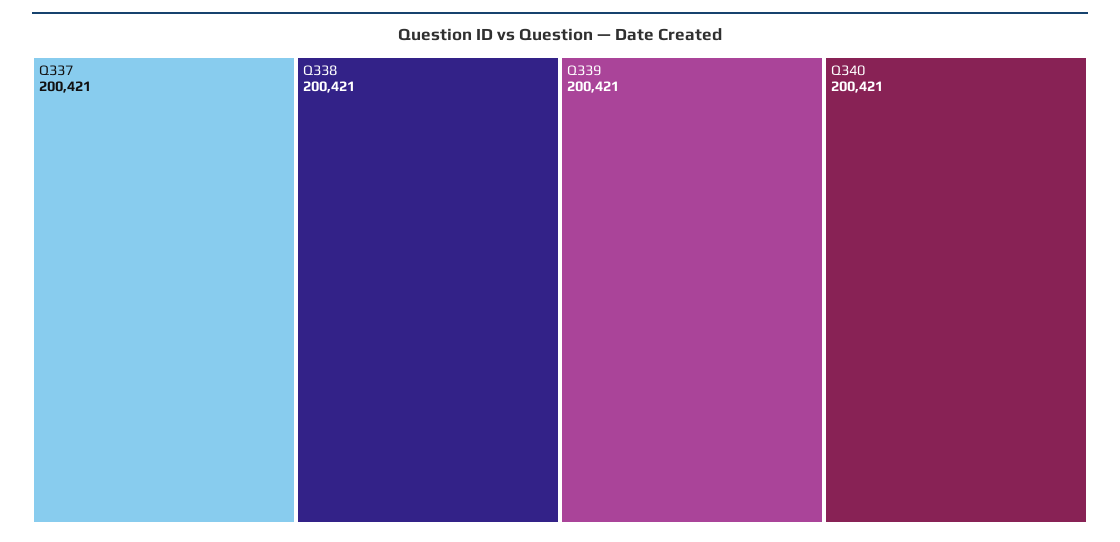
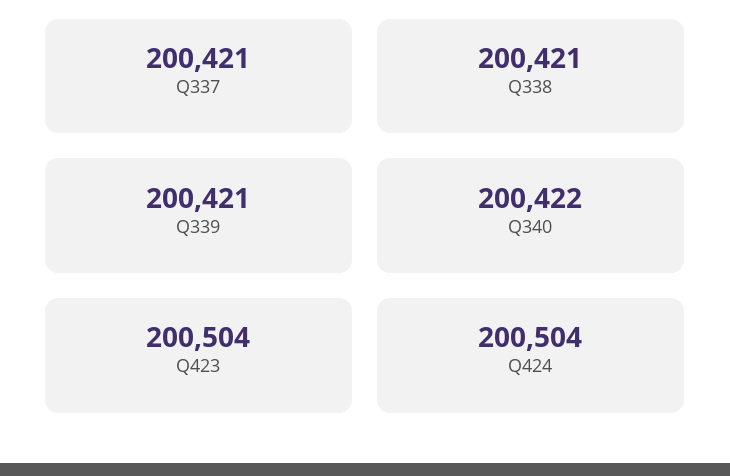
Q340: 200421 -> 200422
Q423: none -> 200504
Q424: none -> 200504

